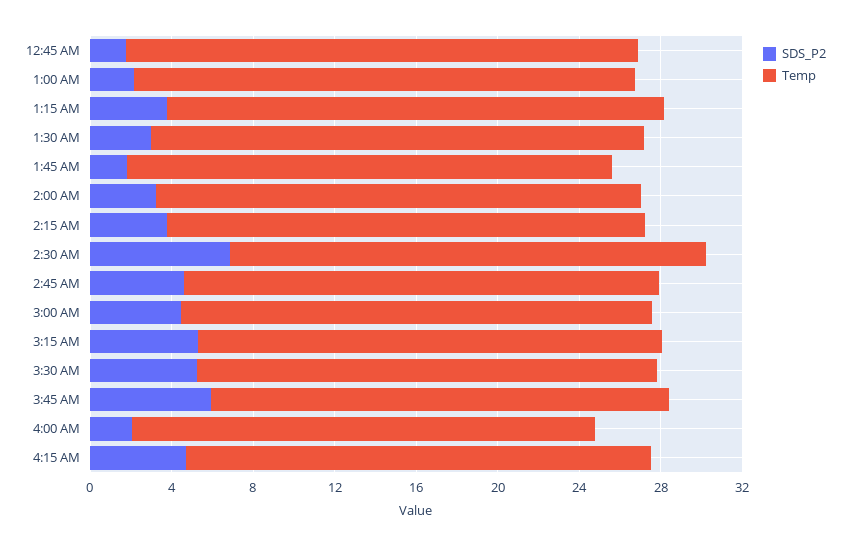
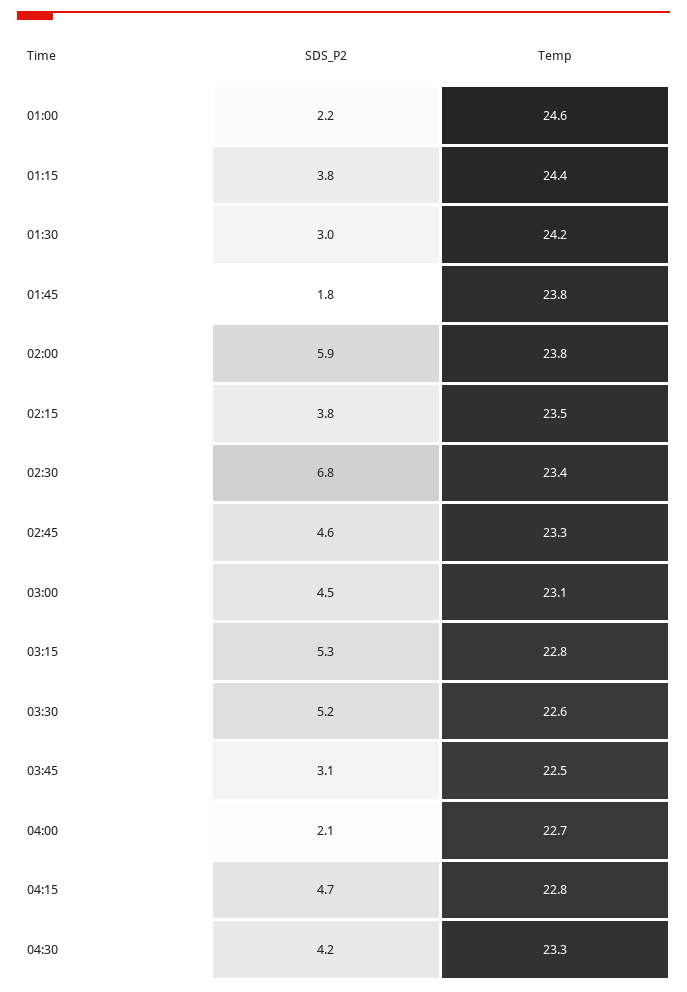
SDS_P2, 12:45 AM: 2 -> none
Temp, 12:45 AM: 25 -> none
SDS_P2, 2:00 AM: 3 -> 5.9
SDS_P2, 3:45 AM: 6 -> 3.1
SDS_P2, 04:30: none -> 4.2
Temp, 04:30: none -> 23.3

